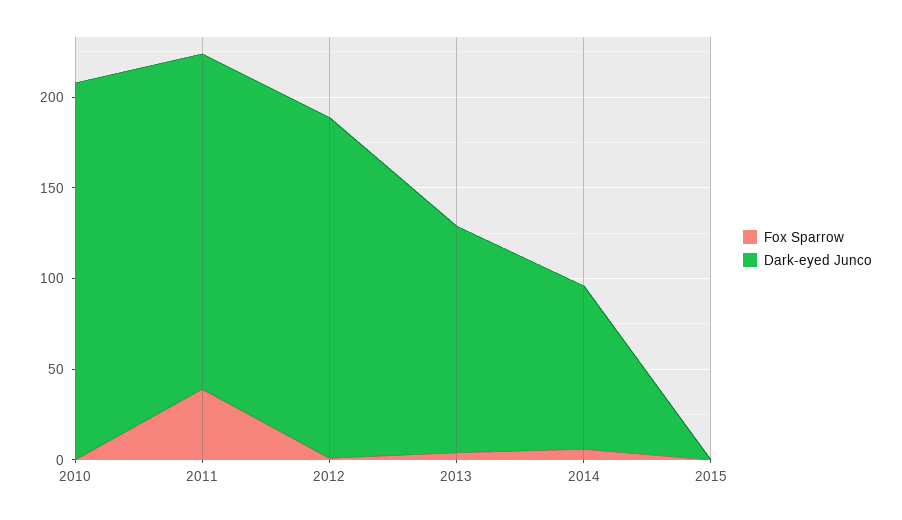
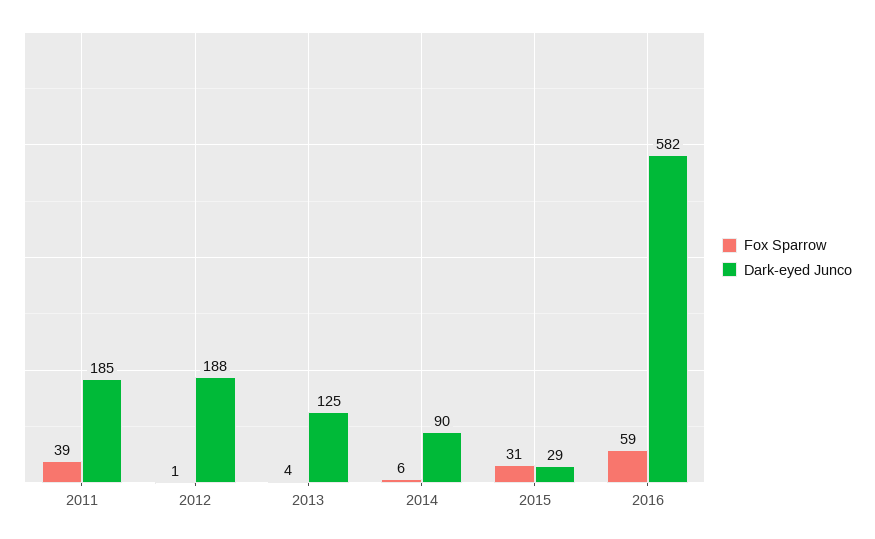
Fox Sparrow, 2010: 0 -> none
Dark-eyed Junco, 2010: 210 -> none
Fox Sparrow, 2015: 0 -> 31
Dark-eyed Junco, 2015: 0 -> 29
Fox Sparrow, 2016: none -> 59
Dark-eyed Junco, 2016: none -> 582

